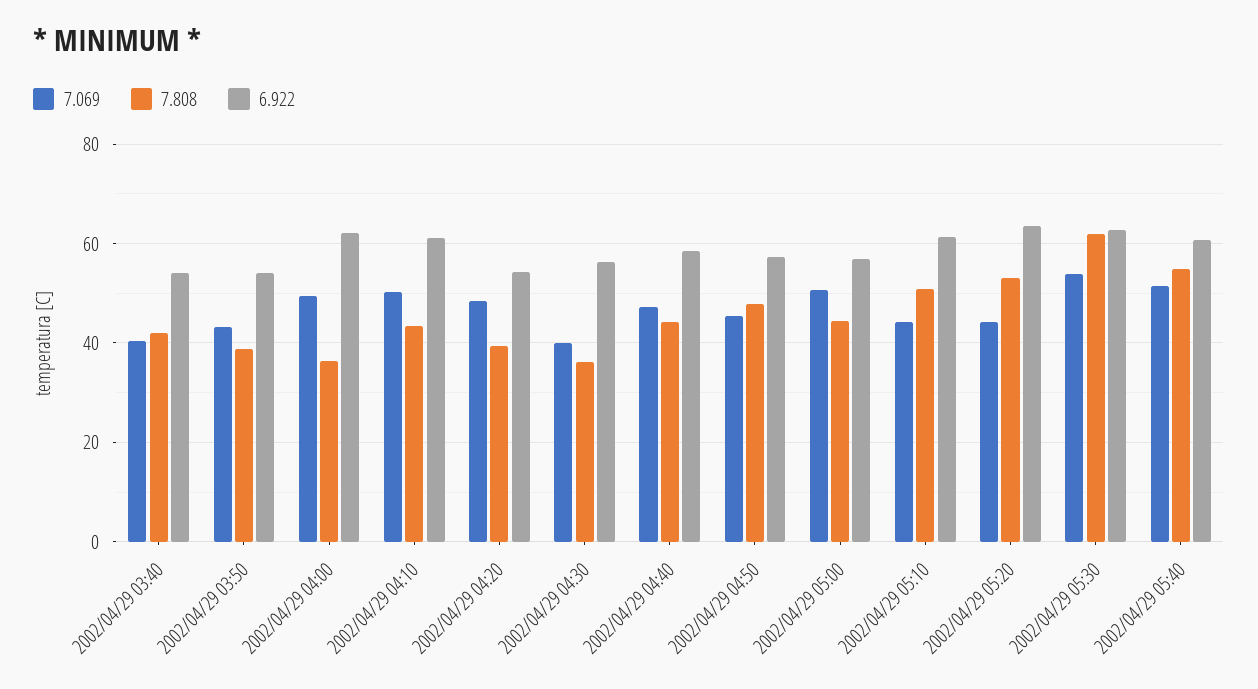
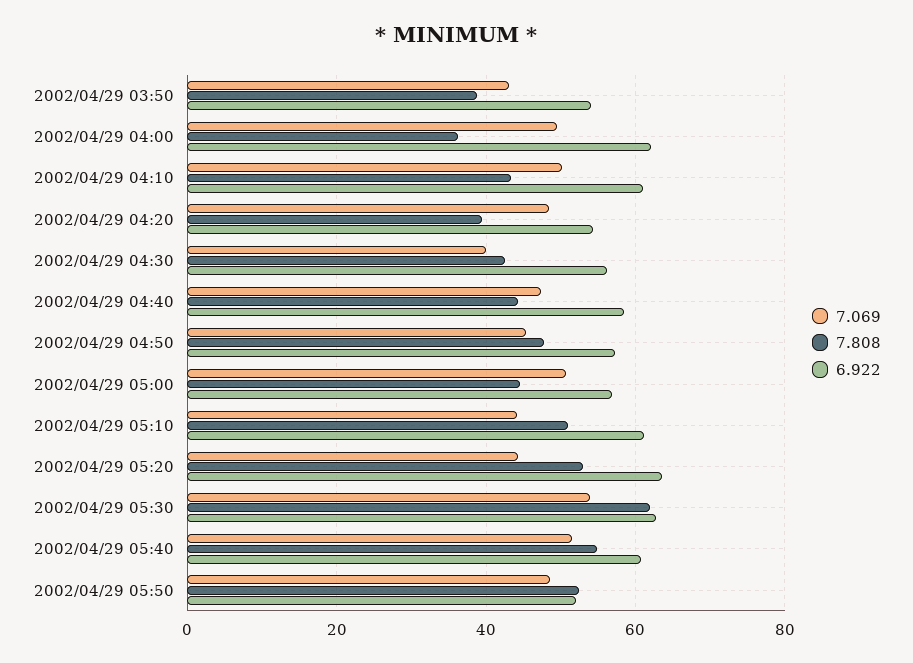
7.069, 2002/04/29 03:40: 40 -> none
7.808, 2002/04/29 03:40: 42 -> none
6.922, 2002/04/29 03:40: 54 -> none
7.808, 2002/04/29 04:30: 36 -> 42
7.069, 2002/04/29 05:50: none -> 48
7.808, 2002/04/29 05:50: none -> 52
6.922, 2002/04/29 05:50: none -> 52

